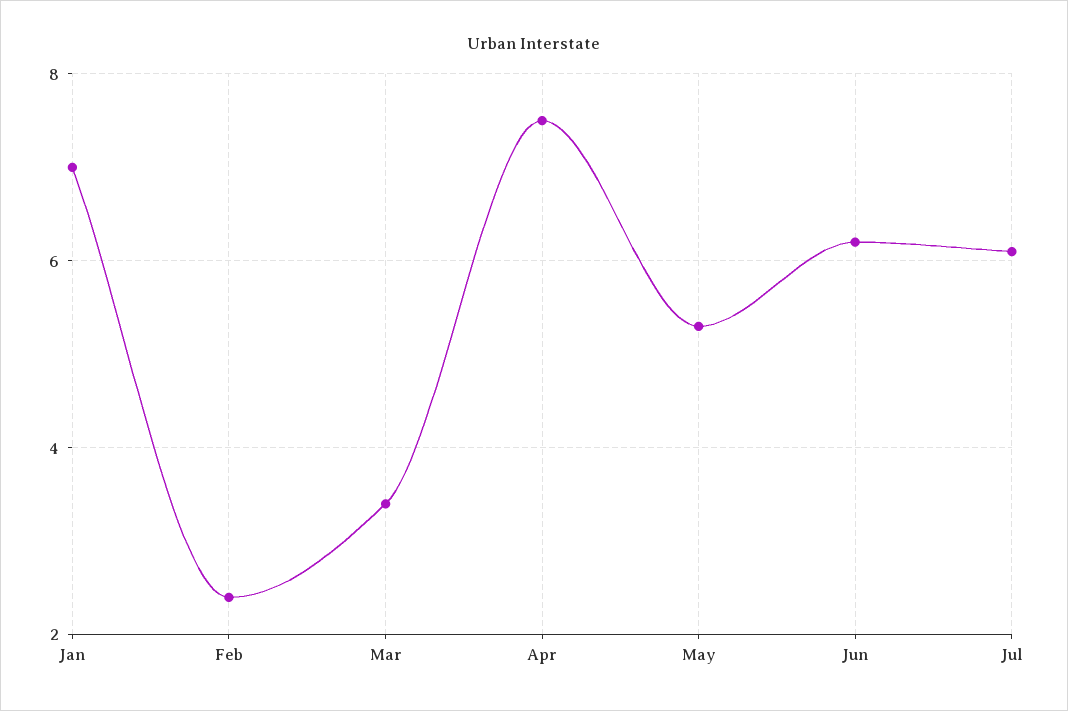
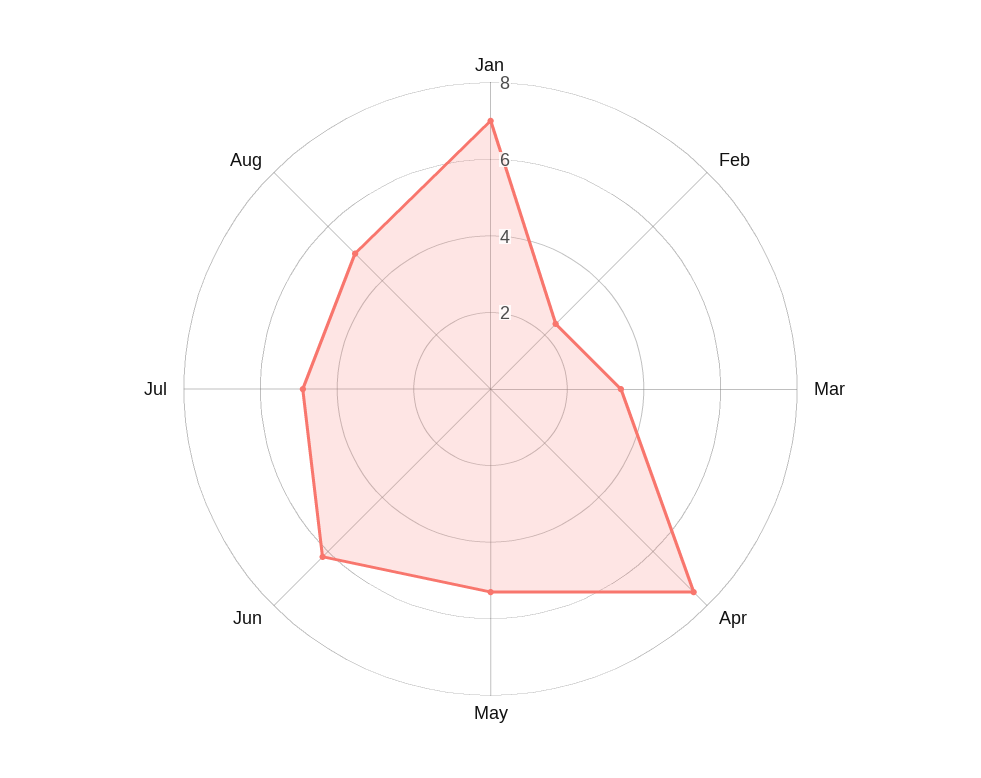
Jul: 6 -> 5
Aug: none -> 5

